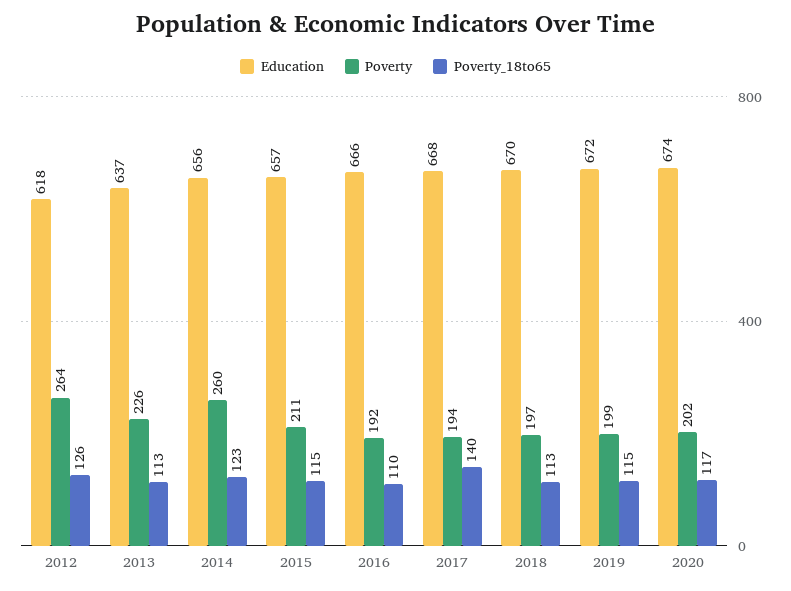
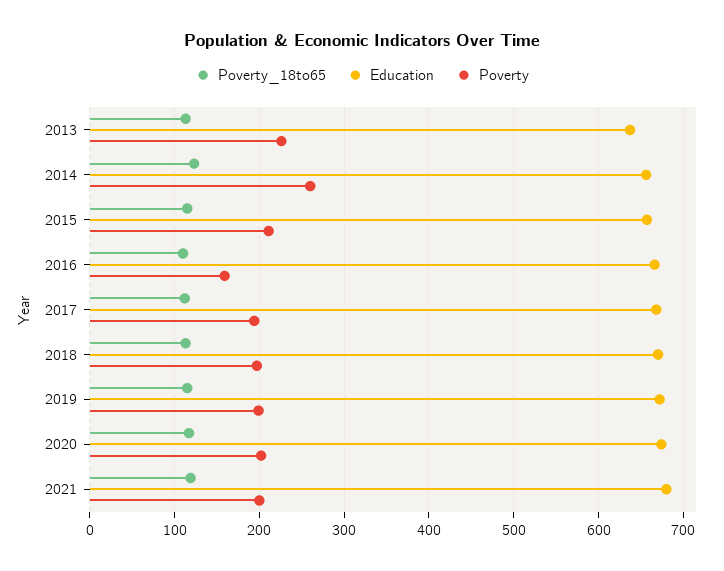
Education, 2012: 618 -> none
Poverty, 2012: 264 -> none
Poverty_18to65, 2012: 126 -> none
Poverty, 2016: 192 -> 160
Poverty_18to65, 2017: 140 -> 110
Poverty_18to65, 2021: none -> 120
Education, 2021: none -> 680
Poverty, 2021: none -> 200

